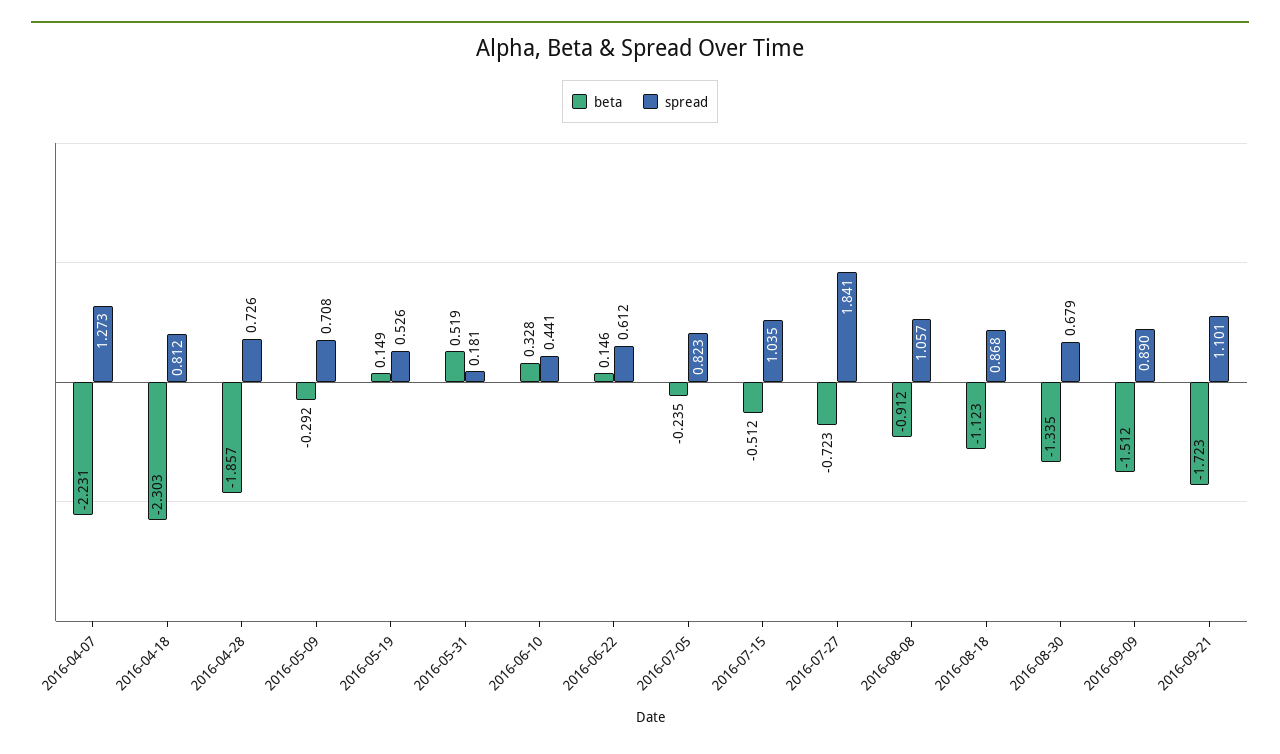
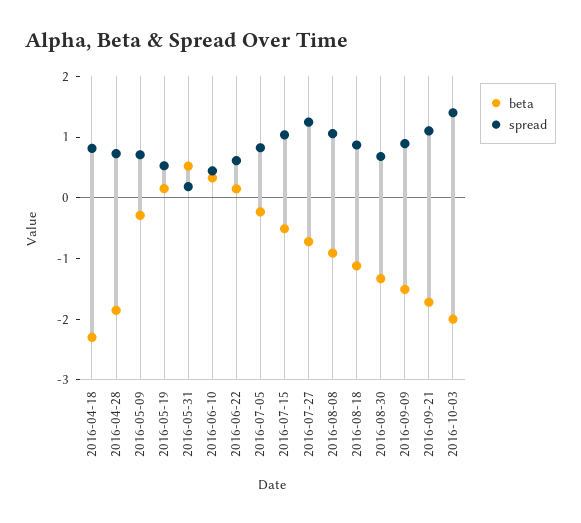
beta, 2016-04-07: -2.231 -> none
spread, 2016-04-07: 1.273 -> none
spread, 2016-07-27: 1.841 -> 1.2
beta, 2016-10-03: none -> -2
spread, 2016-10-03: none -> 1.4

